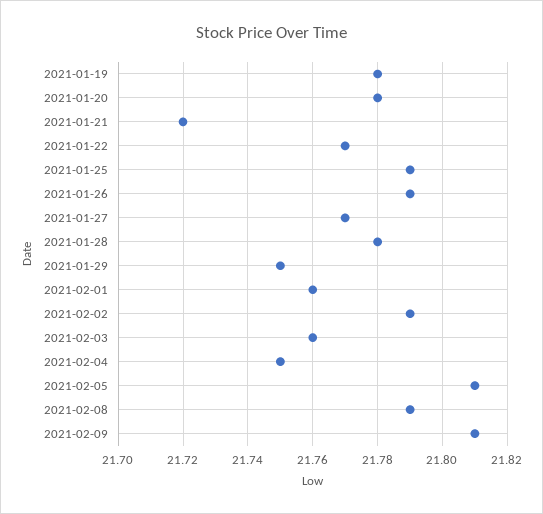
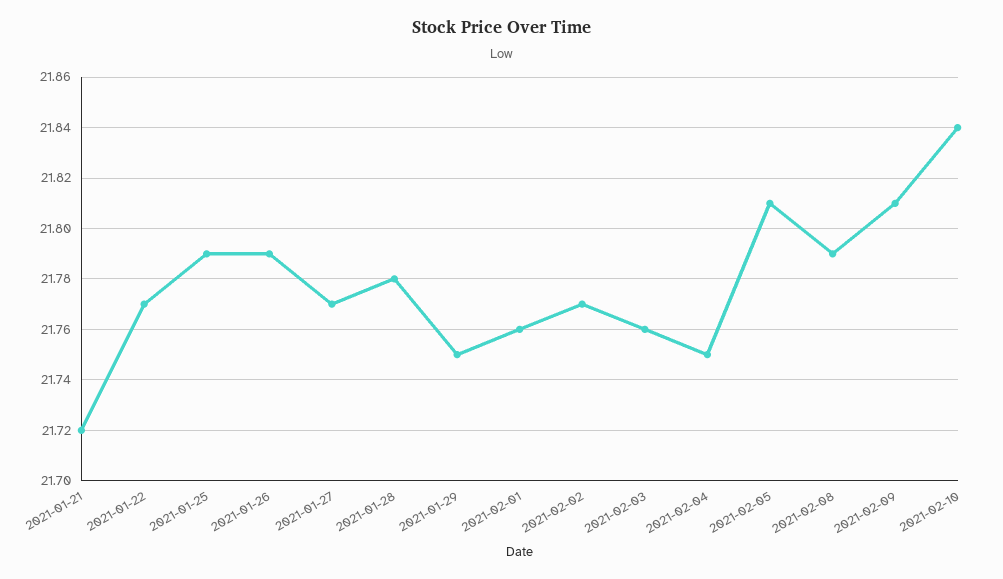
2021-01-19: 21.78 -> none
2021-01-20: 21.78 -> none
2021-02-02: 21.79 -> 21.77
2021-02-10: none -> 21.84

